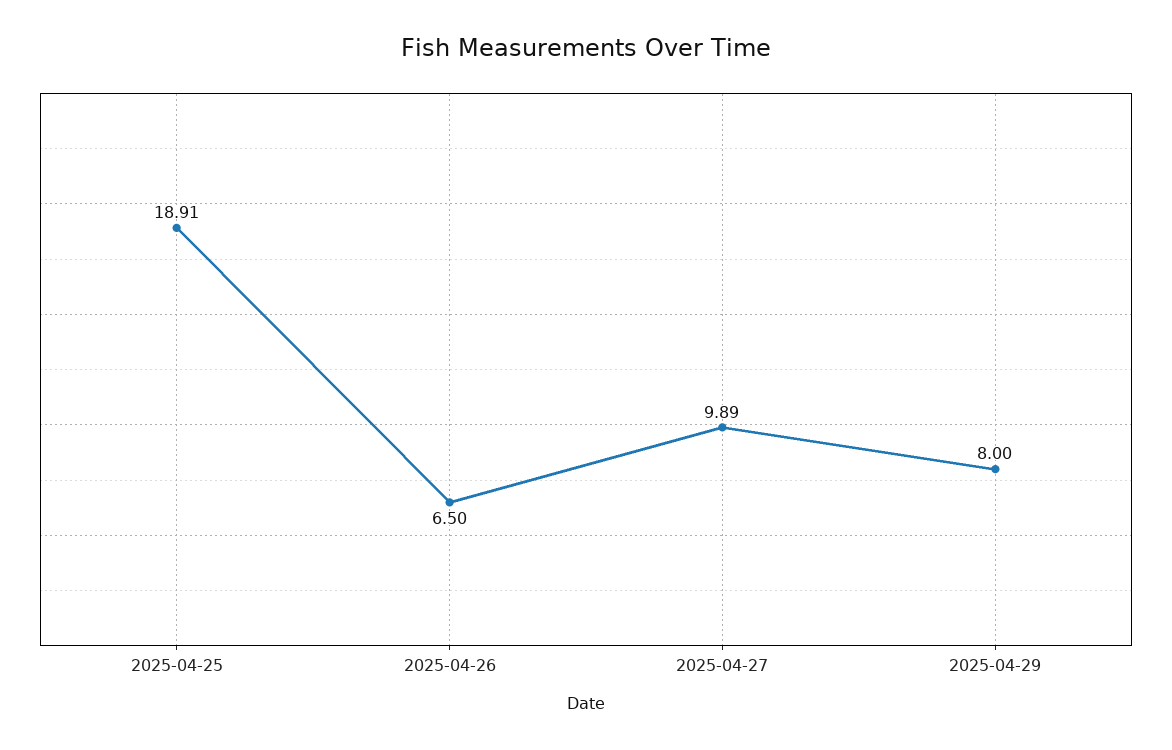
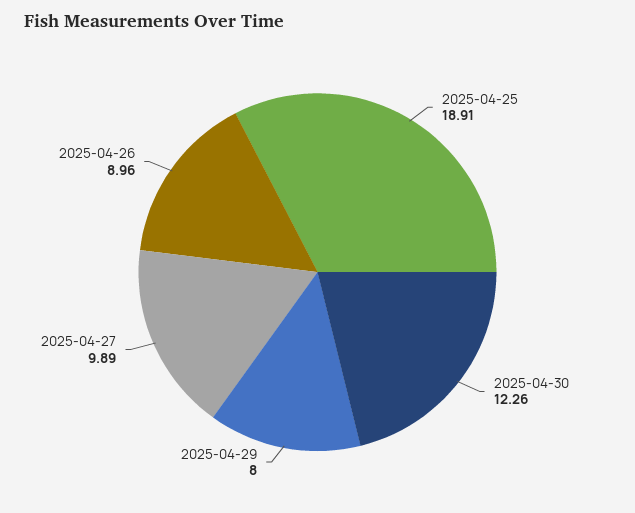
2025-04-26: 6.5 -> 8.96
2025-04-30: none -> 12.26

